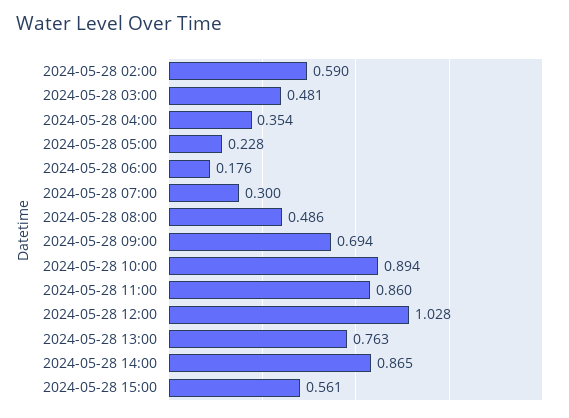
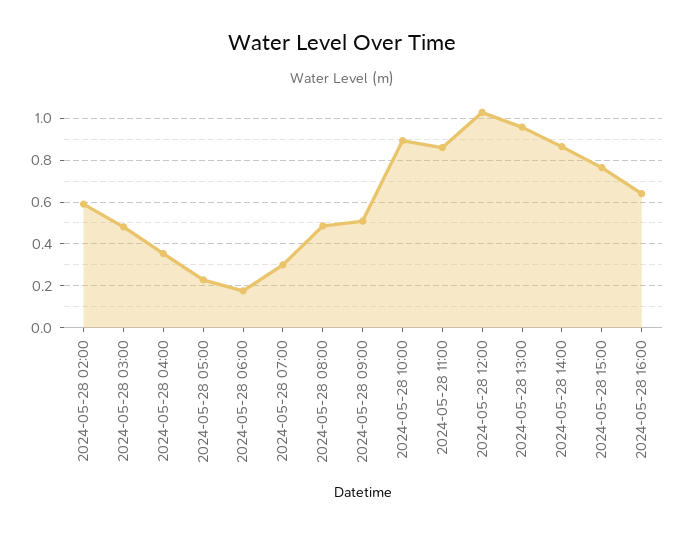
2024-05-28 09:00: 0.694 -> 0.5
2024-05-28 13:00: 0.763 -> 0.95
2024-05-28 15:00: 0.561 -> 0.75
2024-05-28 16:00: none -> 0.65

